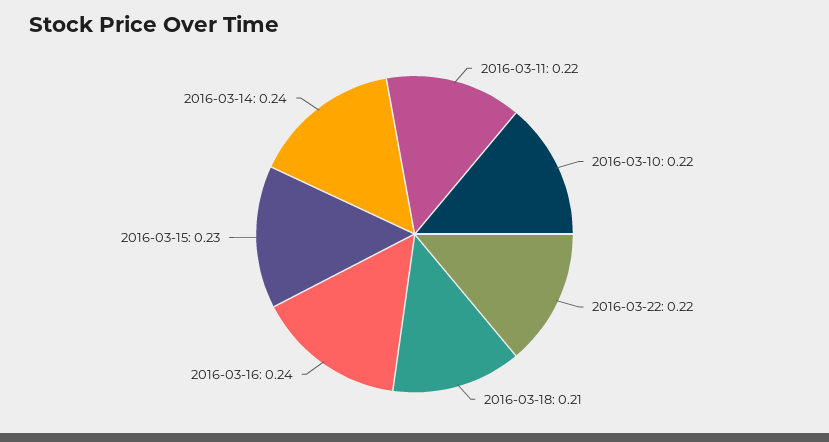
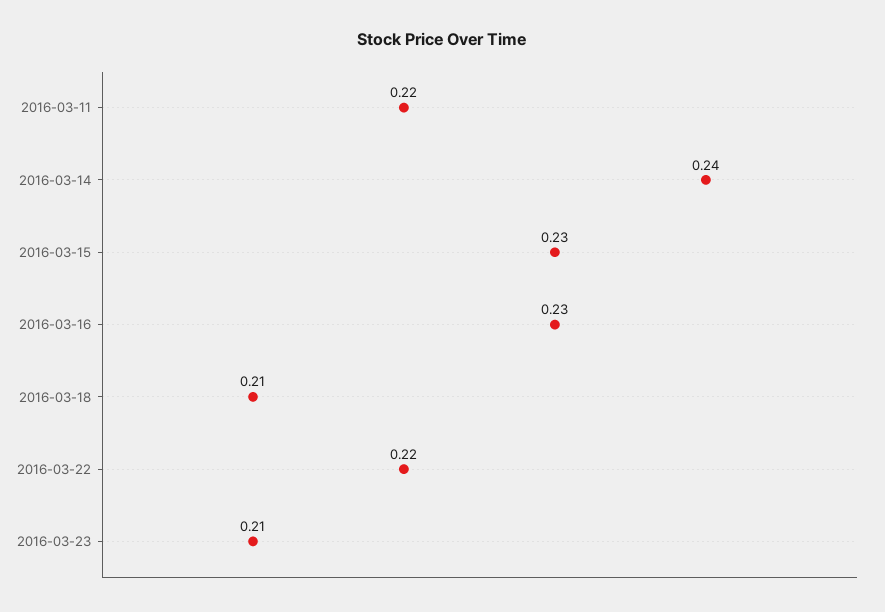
2016-03-10: 0.22 -> none
2016-03-16: 0.24 -> 0.23
2016-03-23: none -> 0.21

